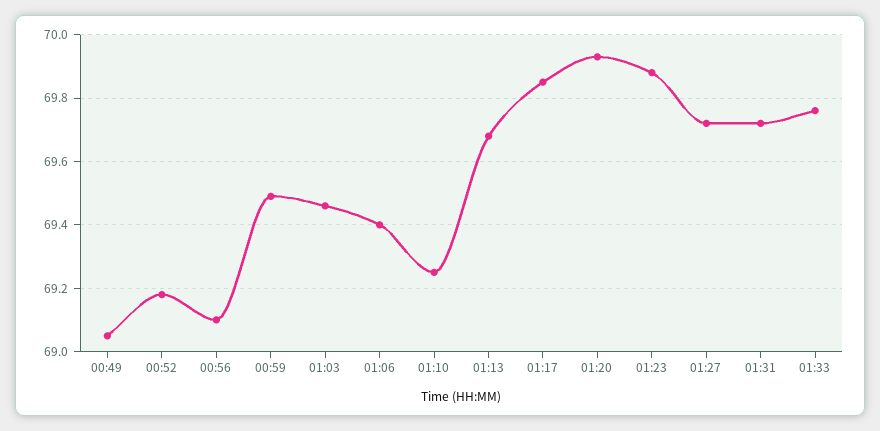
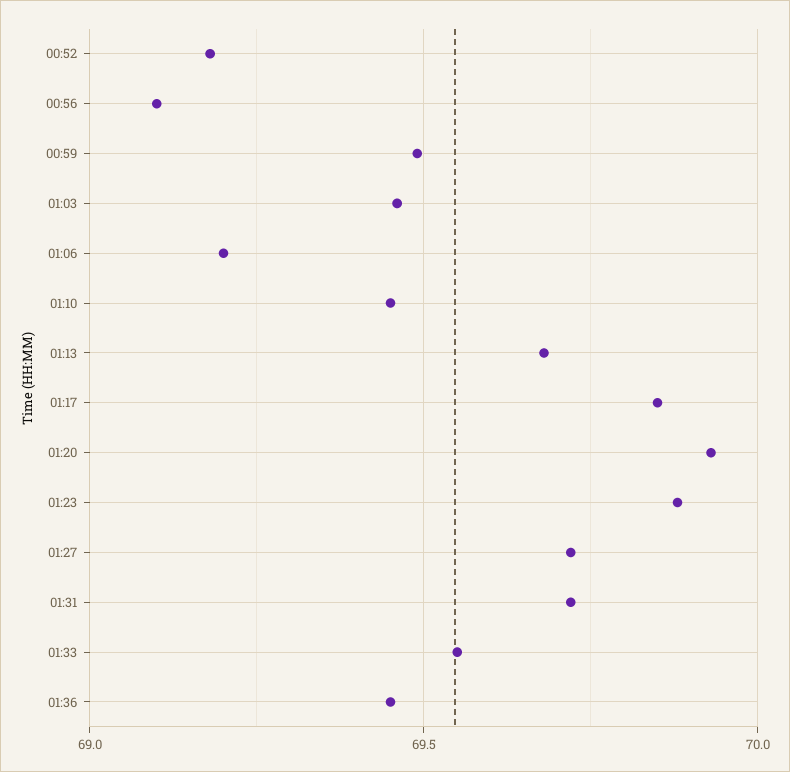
00:49: 69.05 -> none
01:06: 69.4 -> 69.2
01:10: 69.25 -> 69.45
01:33: 69.75 -> 69.55
01:36: none -> 69.45

